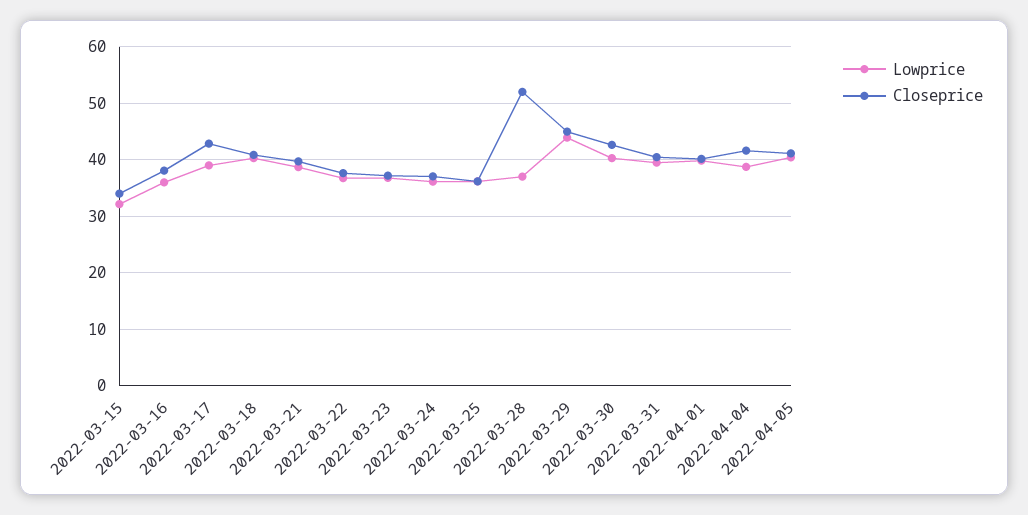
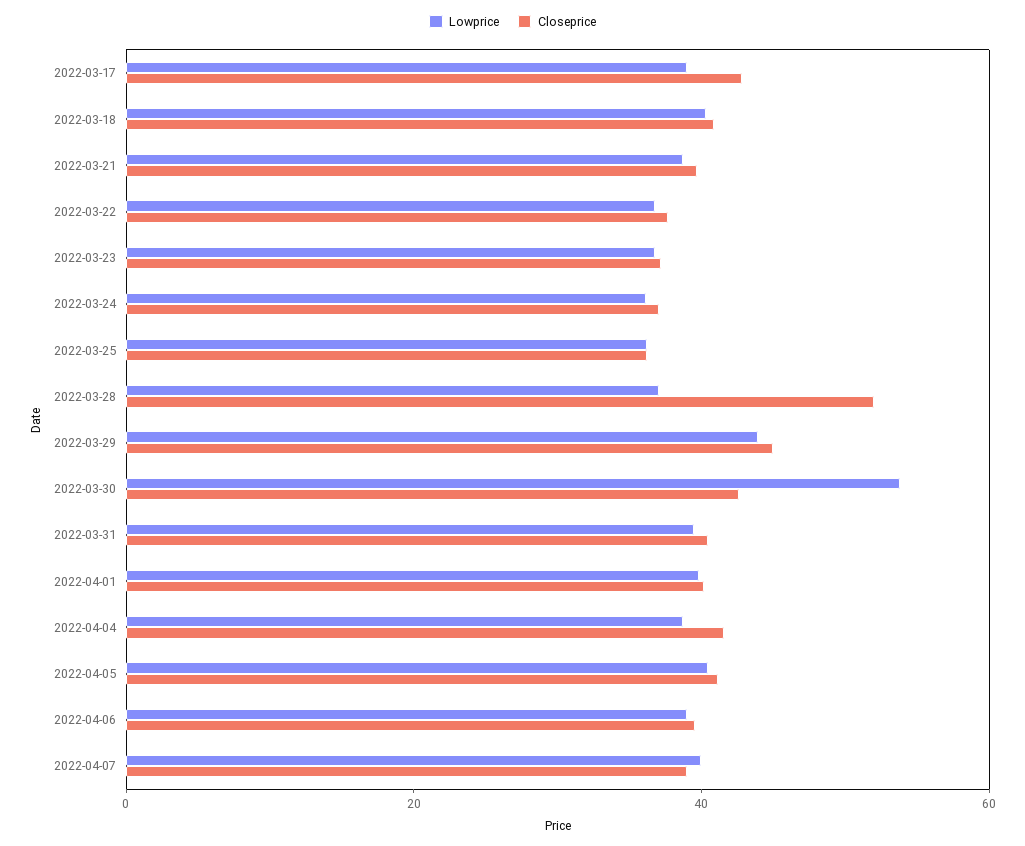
Lowprice, 2022-03-15: 32 -> none
Closeprice, 2022-03-15: 34 -> none
Lowprice, 2022-03-16: 36 -> none
Closeprice, 2022-03-16: 38 -> none
Lowprice, 2022-03-30: 40 -> 55
Lowprice, 2022-04-06: none -> 40
Closeprice, 2022-04-06: none -> 40
Lowprice, 2022-04-07: none -> 40
Closeprice, 2022-04-07: none -> 40

